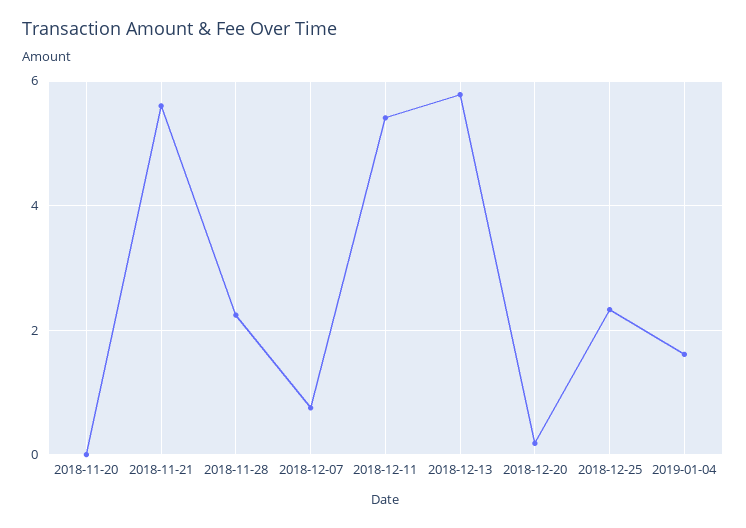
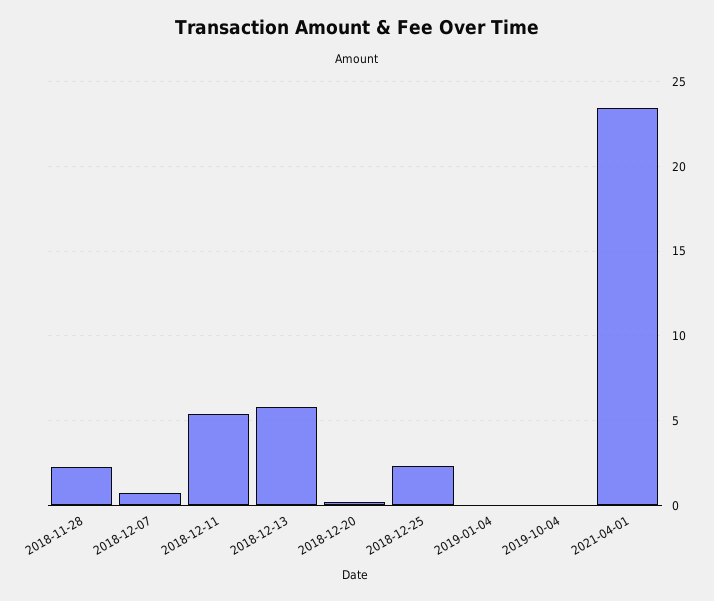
2018-11-20: 0 -> none
2018-11-21: 5.6 -> none
2019-01-04: 1.6 -> 0
2019-10-04: none -> 0
2021-04-01: none -> 23.5

